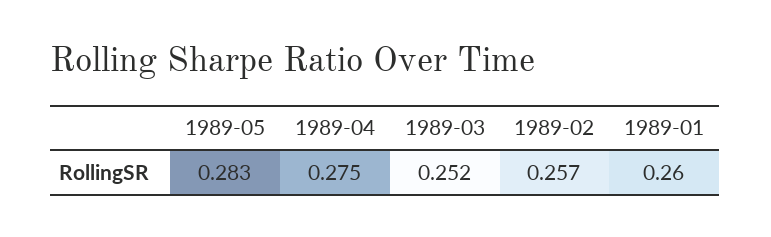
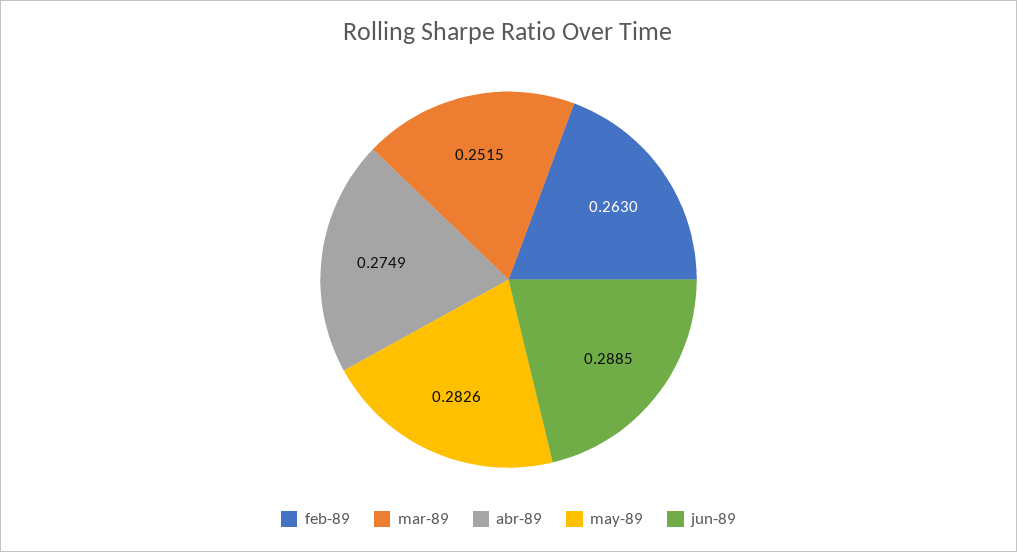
1989-02: 0.257 -> 0.263
1989-01: 0.26 -> none
jun-89: none -> 0.2885

